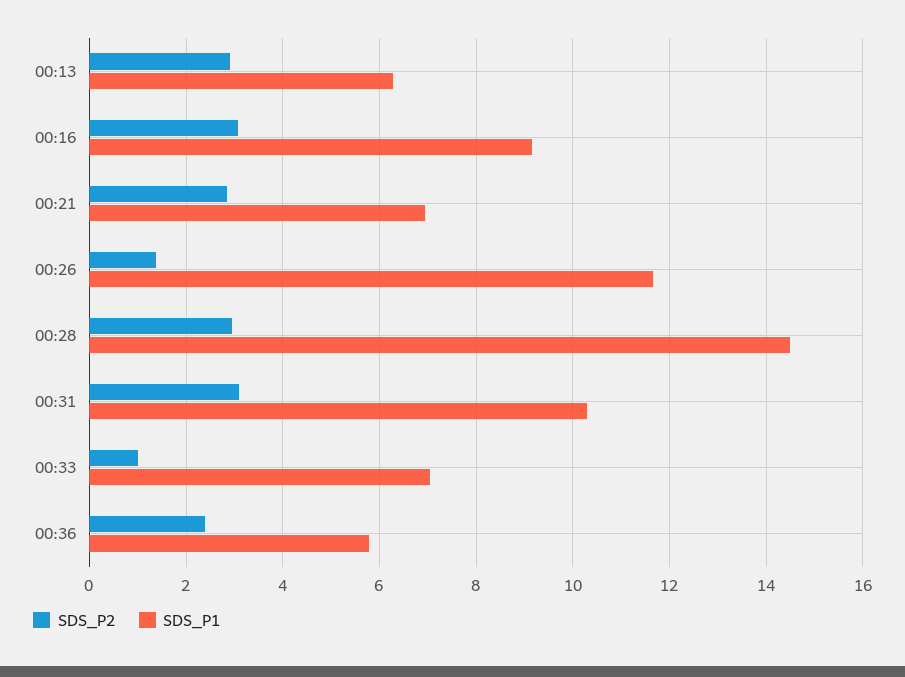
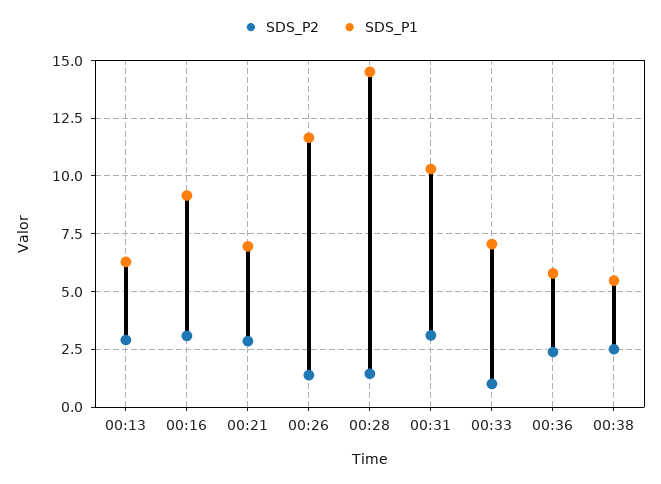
SDS_P2, 00:28: 3 -> 1.5
SDS_P2, 00:38: none -> 2.5
SDS_P1, 00:38: none -> 5.5

